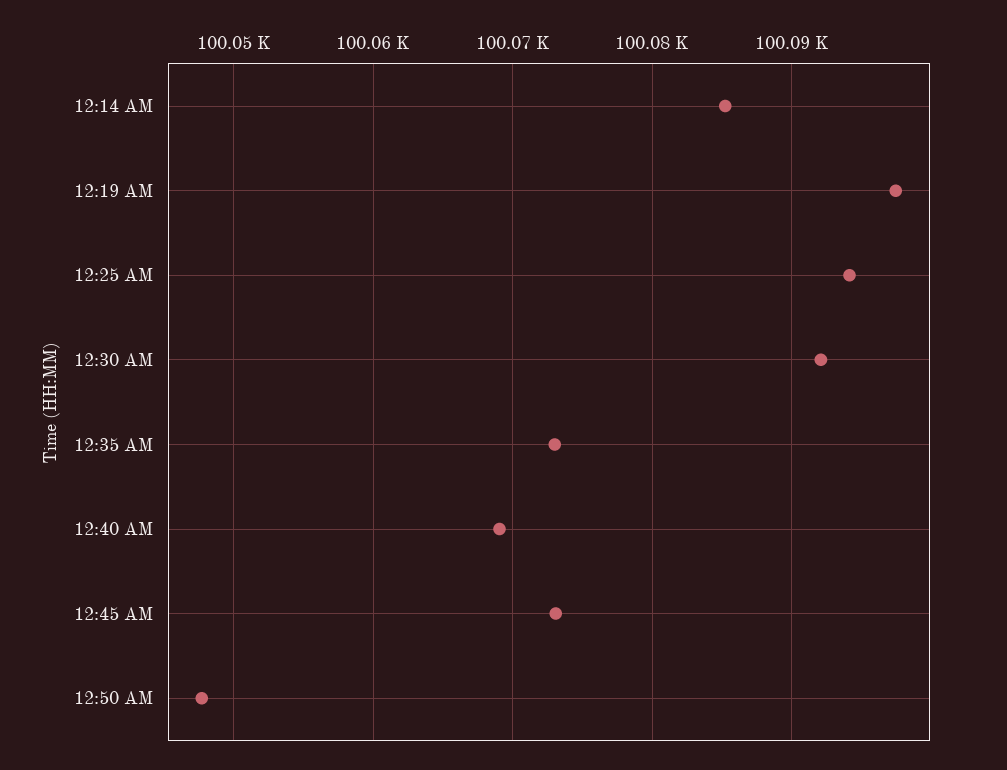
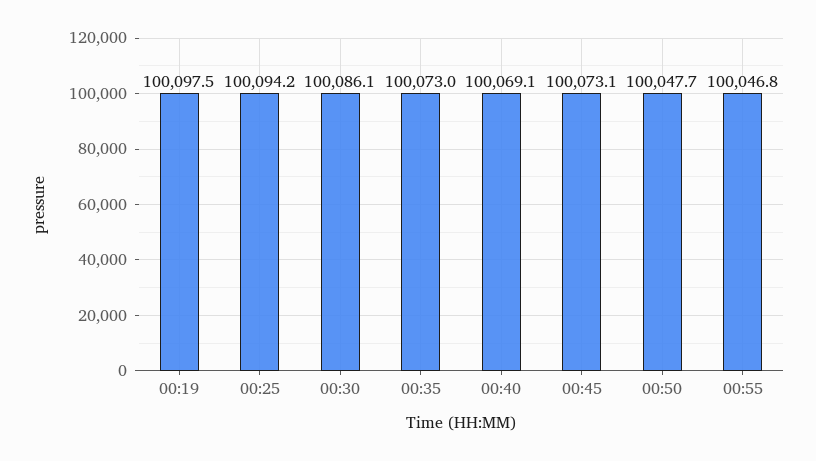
12:14 AM: 100085 -> none
12:30 AM: 100092 -> 100086.1
00:55: none -> 100046.8

